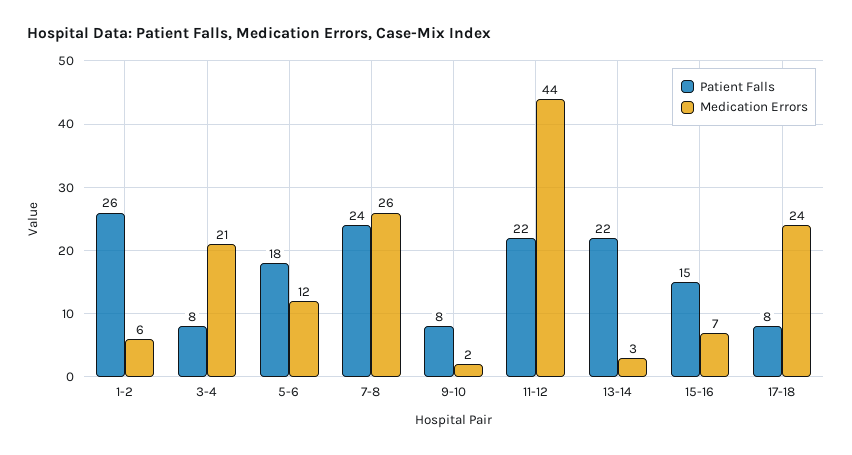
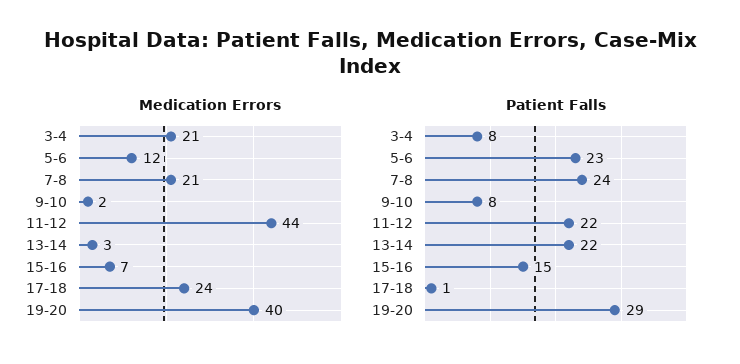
Patient Falls, 1-2: 26 -> none
Medication Errors, 1-2: 6 -> none
Patient Falls, 5-6: 18 -> 23
Medication Errors, 7-8: 26 -> 21
Patient Falls, 17-18: 8 -> 1
Medication Errors, 19-20: none -> 40
Patient Falls, 19-20: none -> 29

